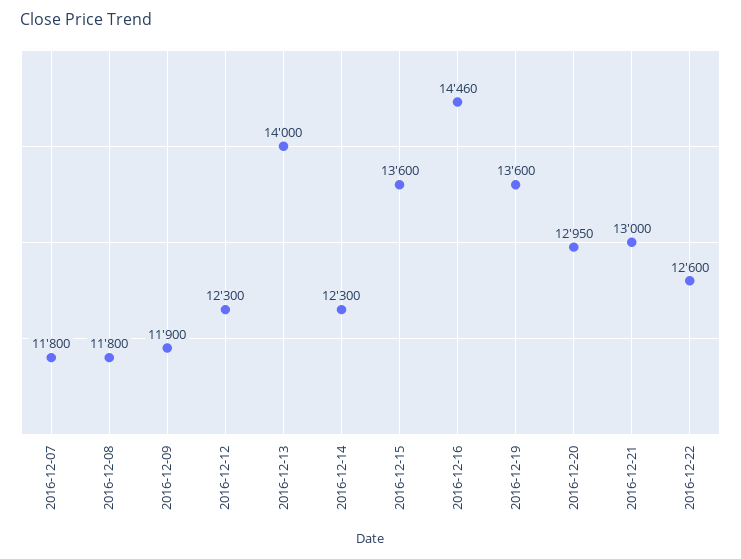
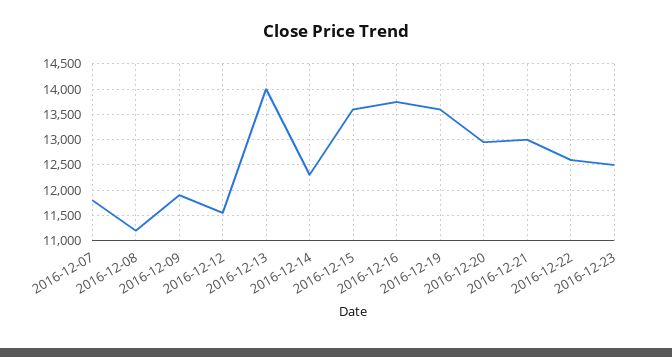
2016-12-08: 11800 -> 11250
2016-12-12: 12300 -> 11500
2016-12-16: 14460 -> 13750
2016-12-23: none -> 12500

